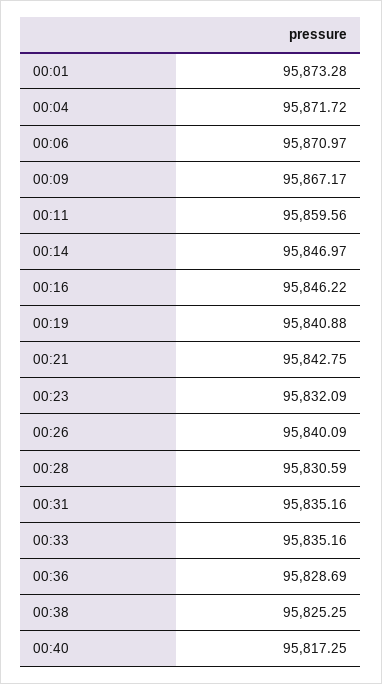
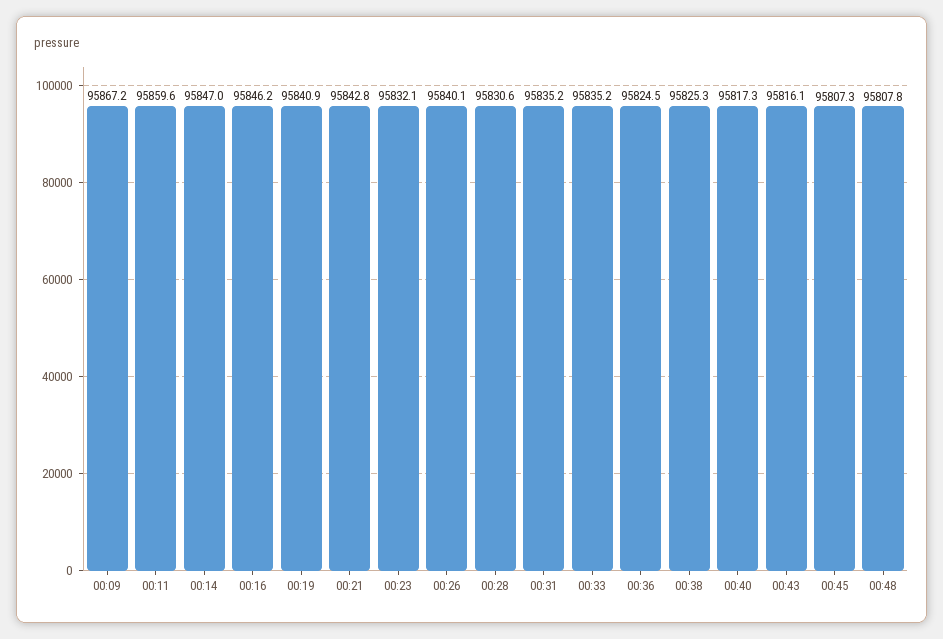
00:01: 95873.28 -> none
00:04: 95871.72 -> none
00:06: 95870.97 -> none
00:36: 95828.69 -> 95824.5
00:43: none -> 95816.1
00:45: none -> 95807.3
00:48: none -> 95807.8

